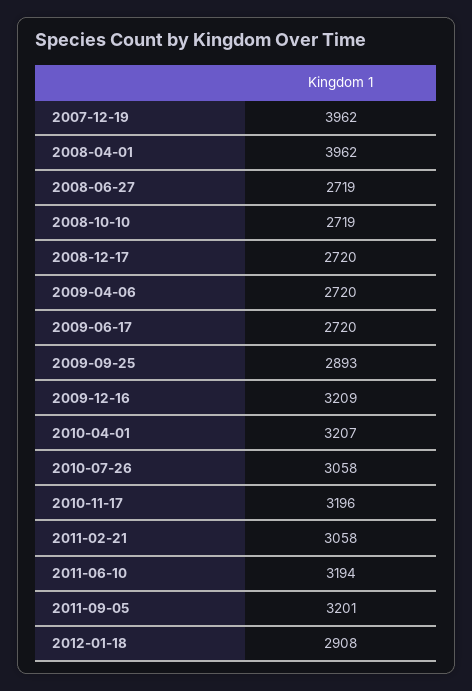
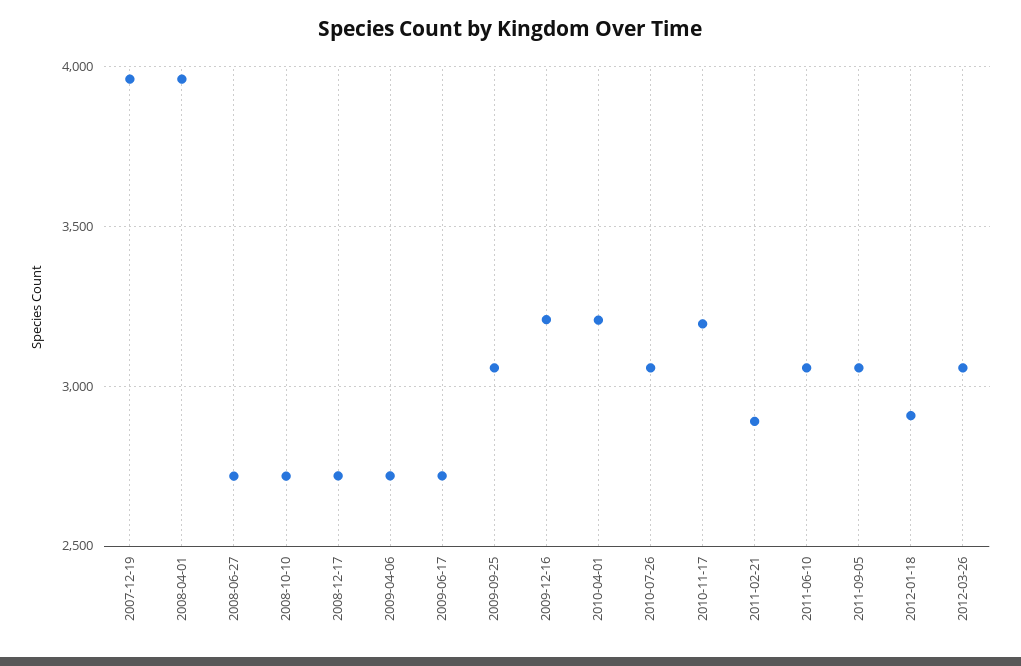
2009-09-25: 2893 -> 3050
2011-02-21: 3058 -> 2900
2011-06-10: 3194 -> 3050
2011-09-05: 3201 -> 3050
2012-03-26: none -> 3050

